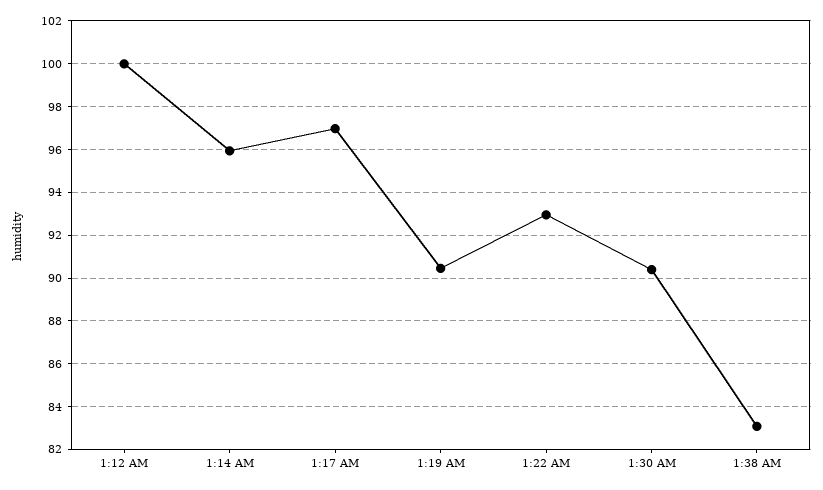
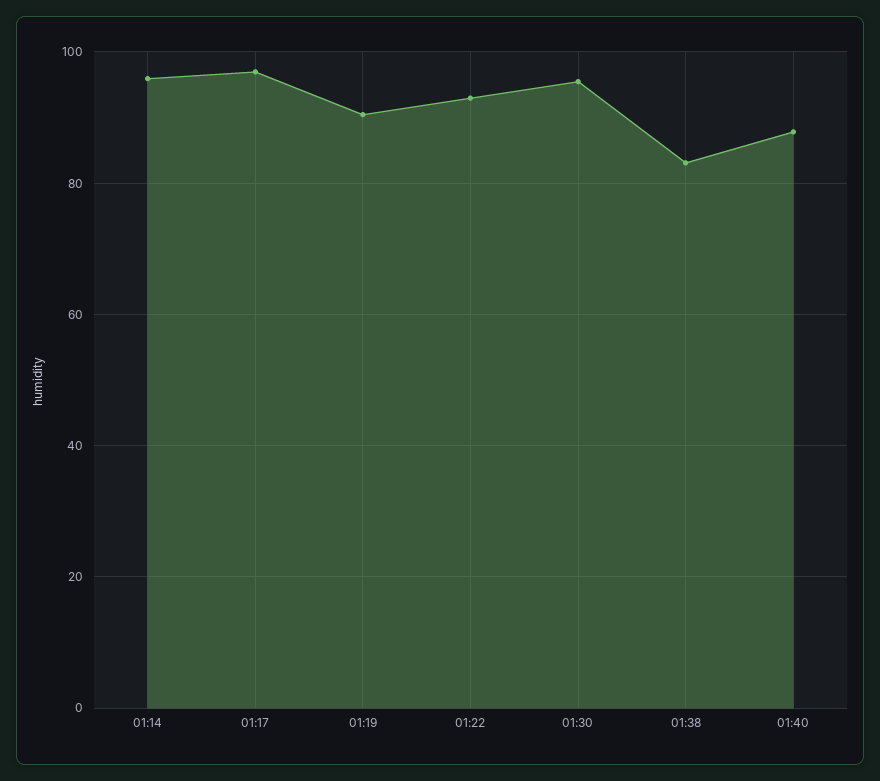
1:12 AM: 100 -> none
1:30 AM: 90.5 -> 96
01:40: none -> 88

